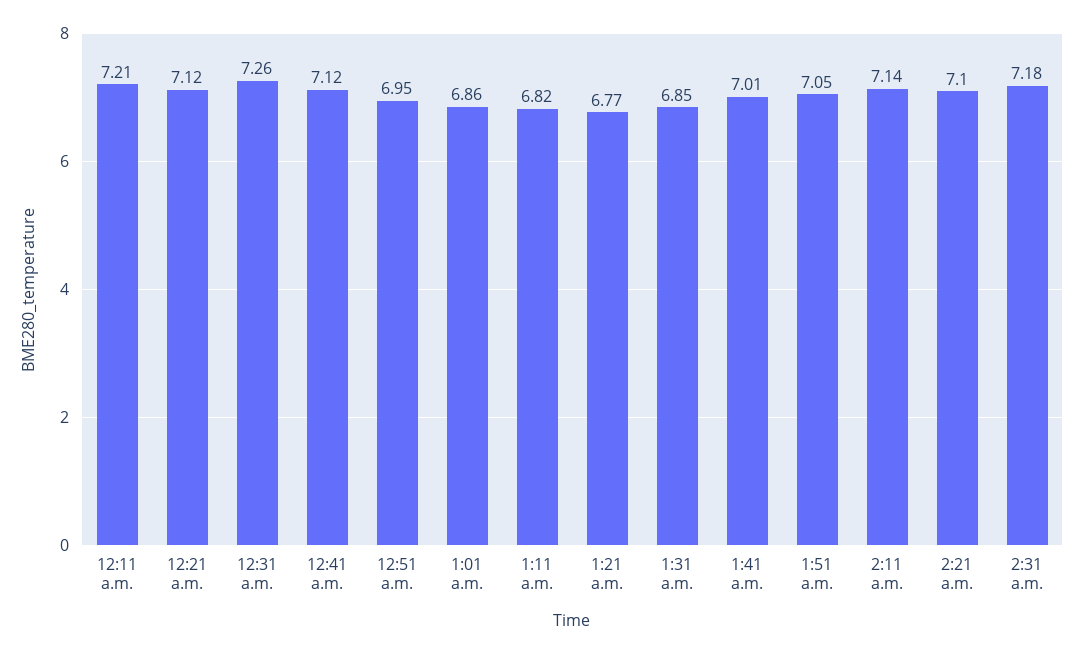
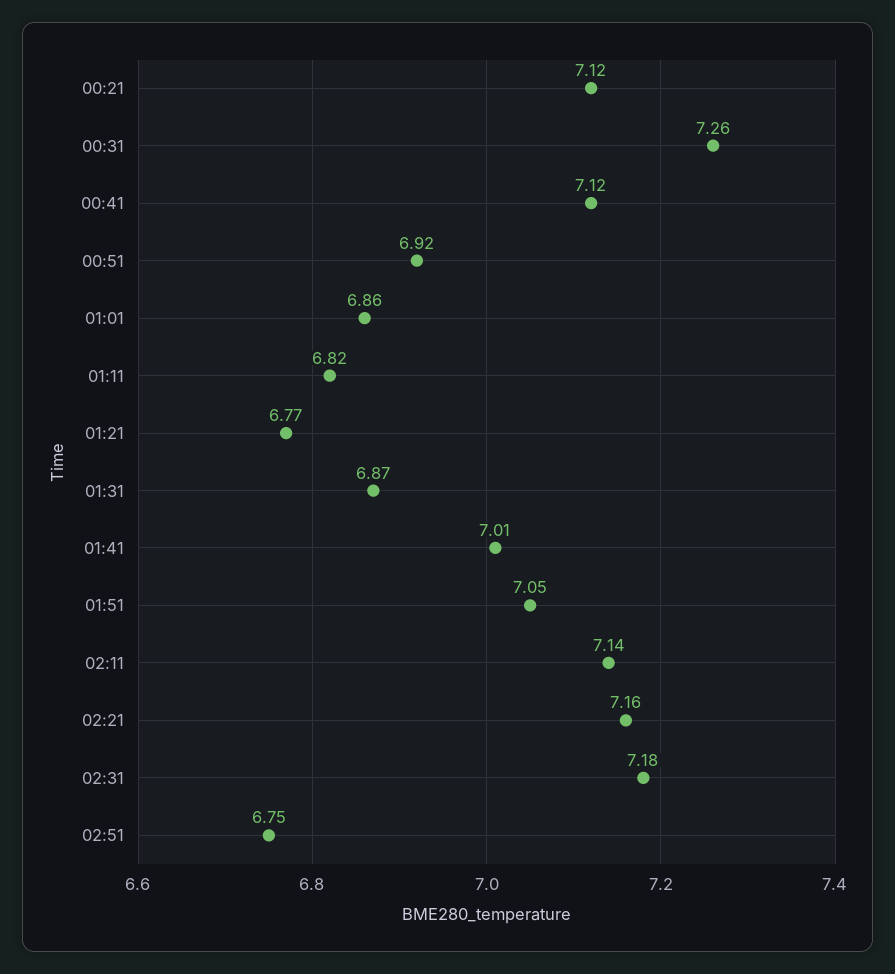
12:11 a.m.: 7.21 -> none
12:51 a.m.: 6.95 -> 6.92
1:31 a.m.: 6.85 -> 6.87
2:21 a.m.: 7.1 -> 7.16
02:51: none -> 6.75

